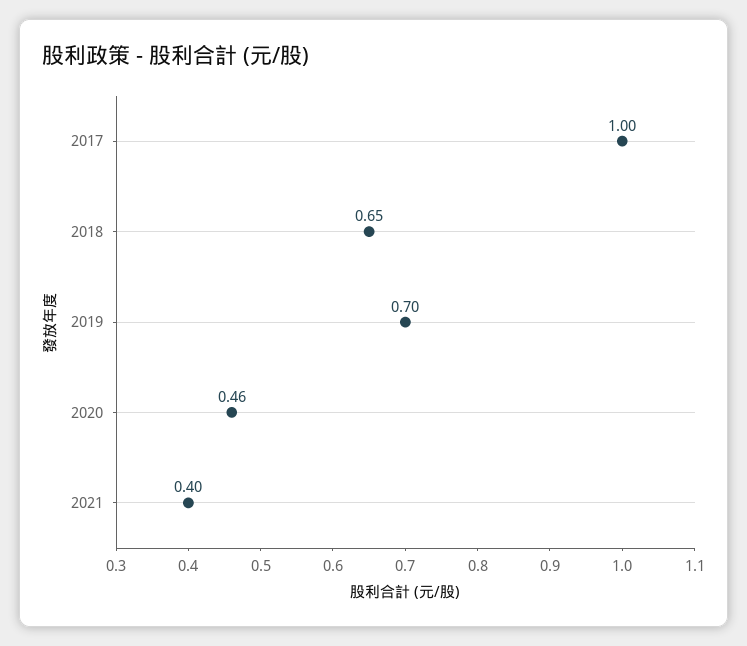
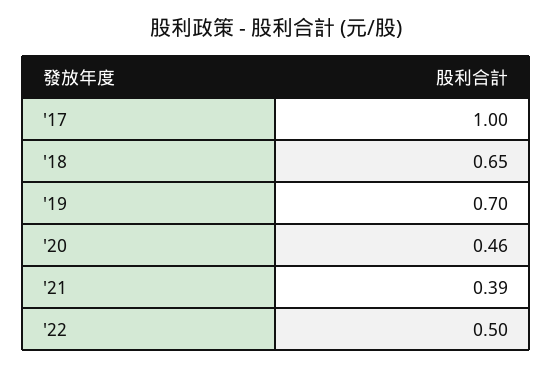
2021: 0.4 -> 0.39
'22: none -> 0.5

